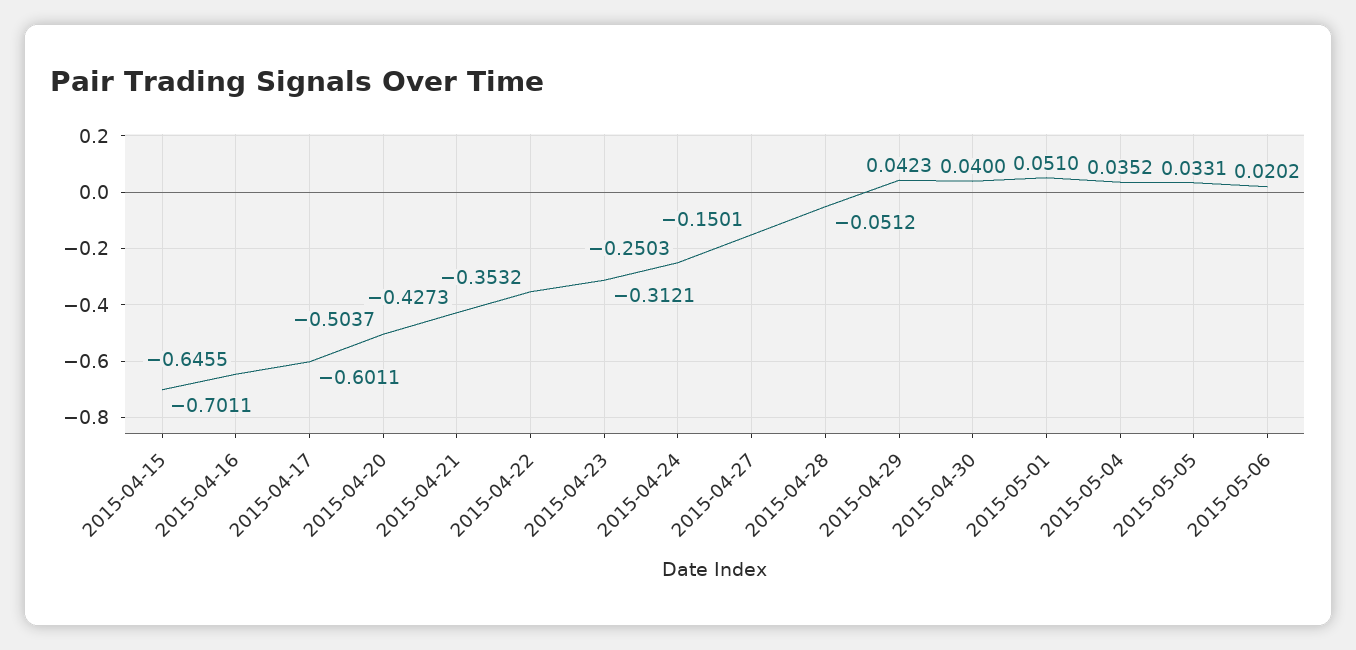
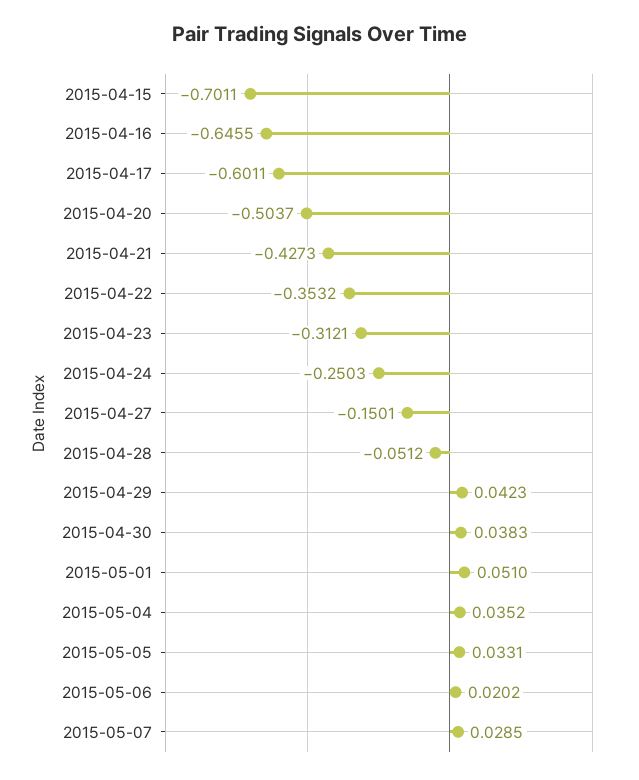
2015-04-30: 0.04 -> 0.0383
2015-05-07: none -> 0.0285

